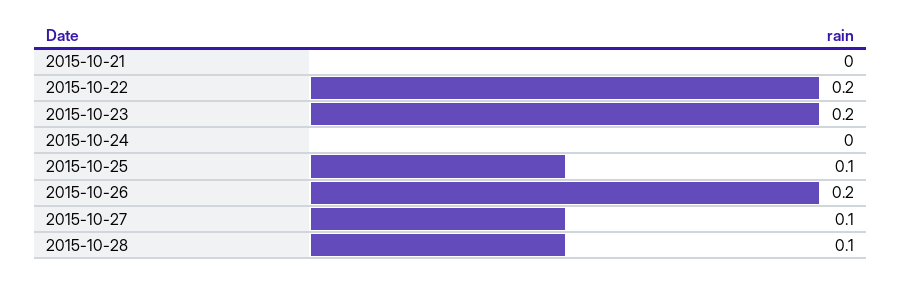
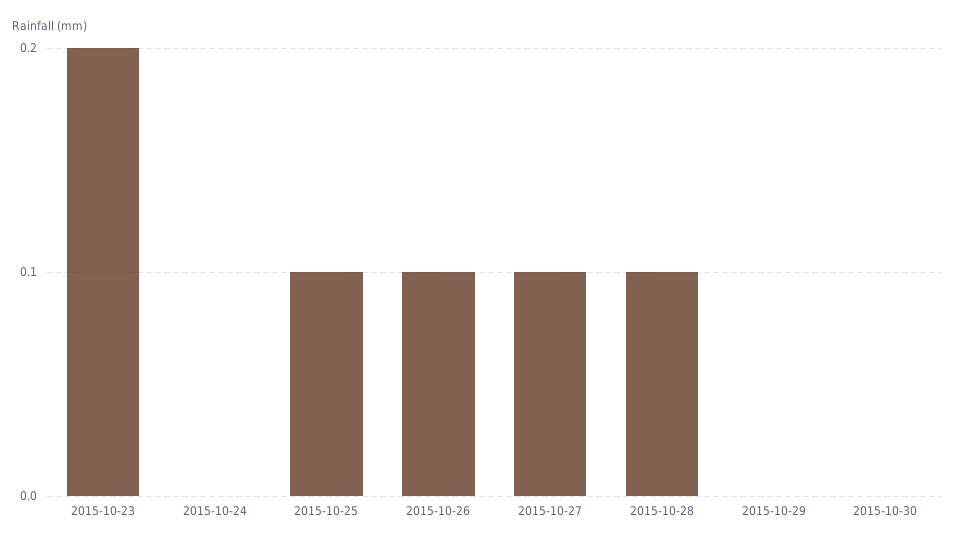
2015-10-21: 0 -> none
2015-10-22: 0.2 -> none
2015-10-26: 0.2 -> 0.1
2015-10-29: none -> 0
2015-10-30: none -> 0

